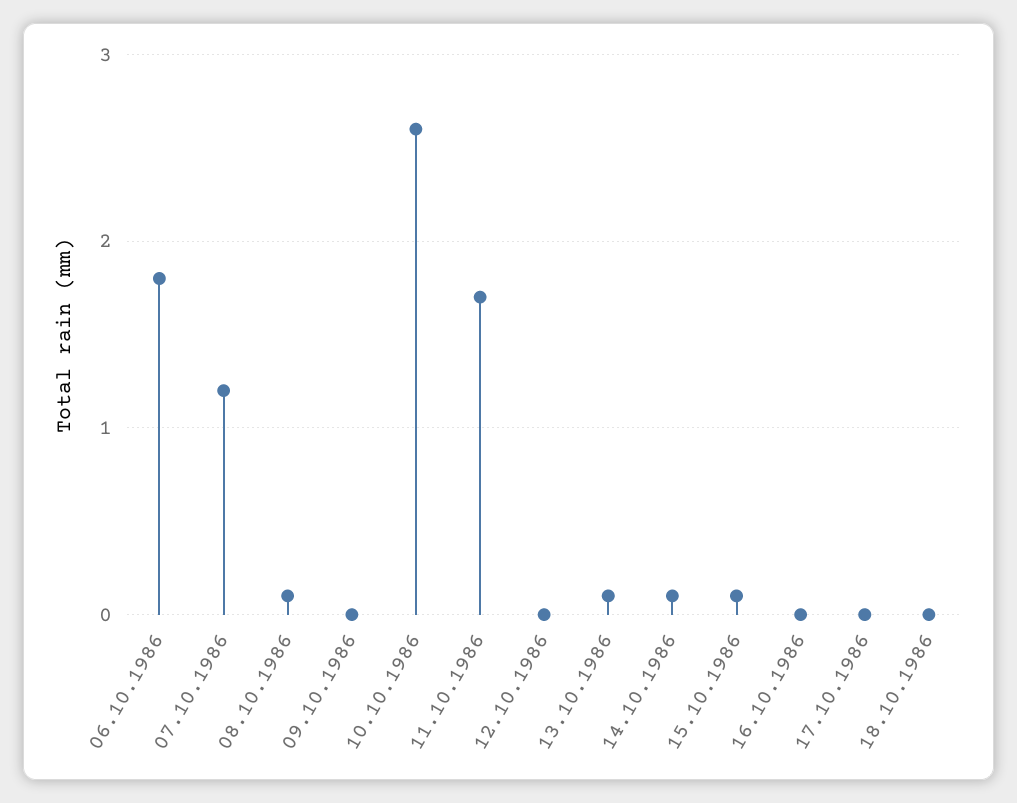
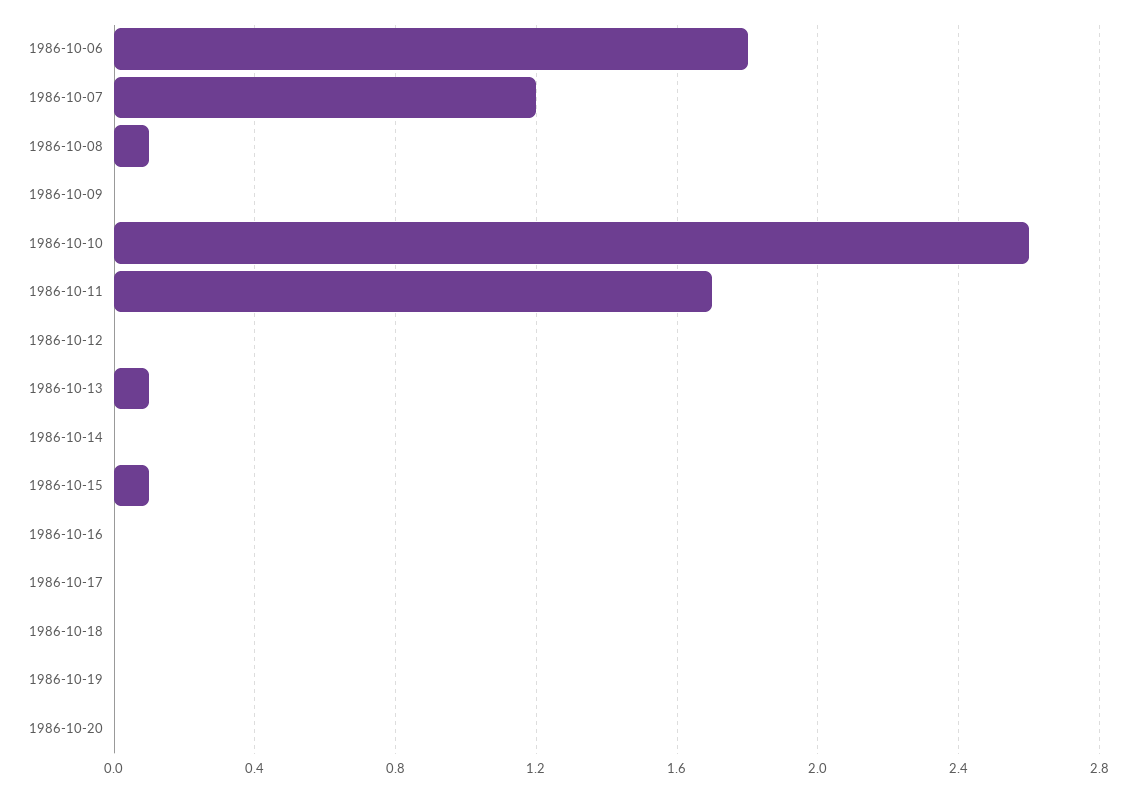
14.10.1986: 0.1 -> 0
1986-10-19: none -> 0
1986-10-20: none -> 0

